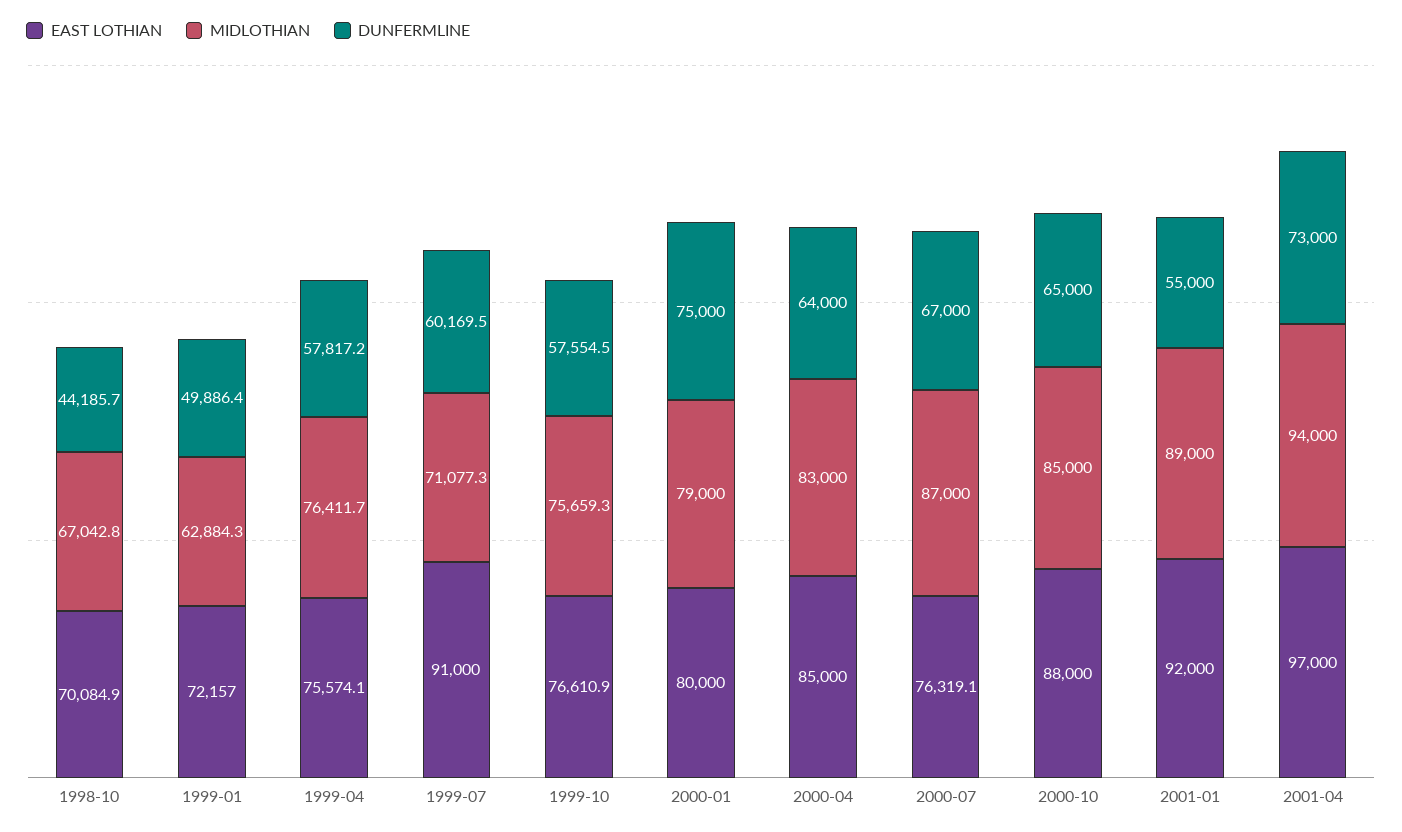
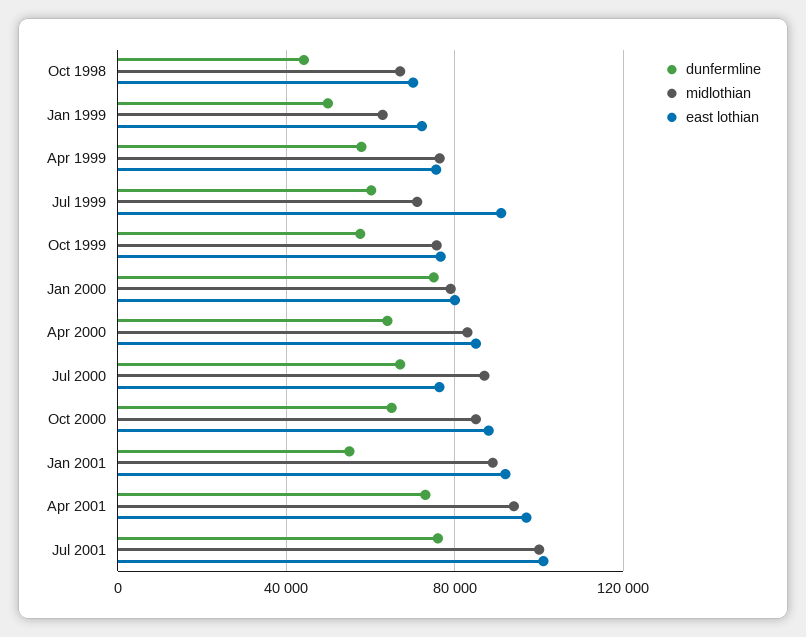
DUNFERMLINE, Jul 2001: none -> 75000
MIDLOTHIAN, Jul 2001: none -> 100000
EAST LOTHIAN, Jul 2001: none -> 100000

